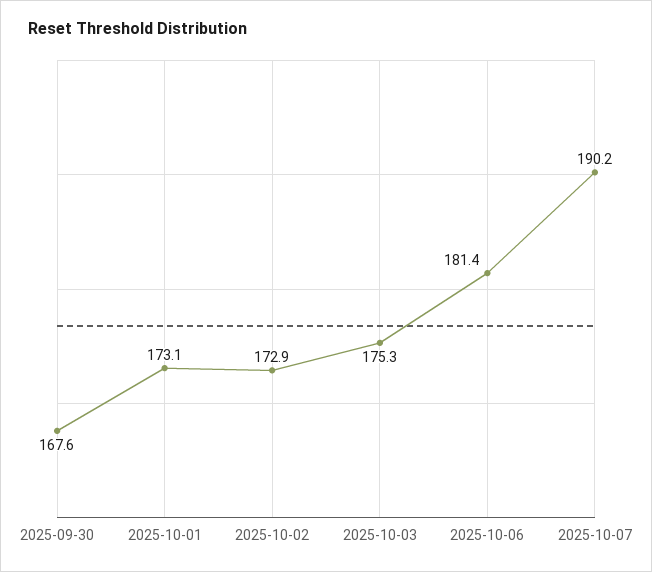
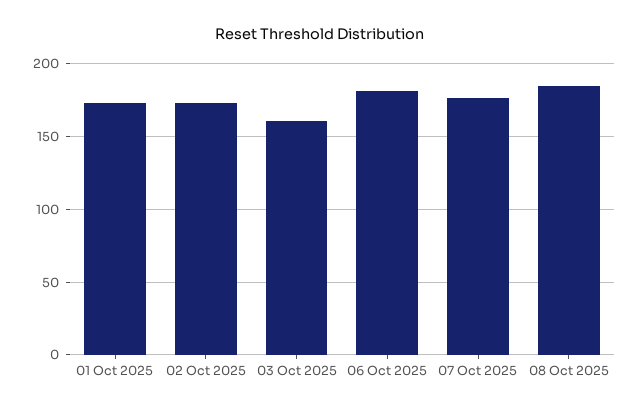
2025-09-30: 167.6 -> none
2025-10-03: 175.3 -> 160
2025-10-07: 190.2 -> 175
08 Oct 2025: none -> 185

